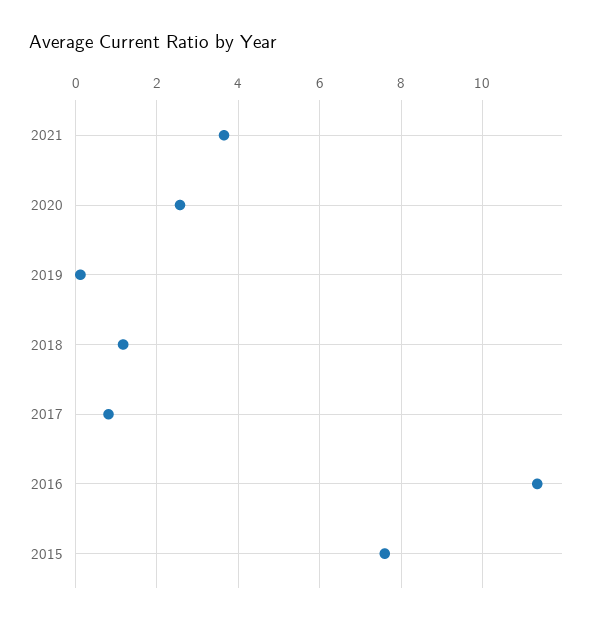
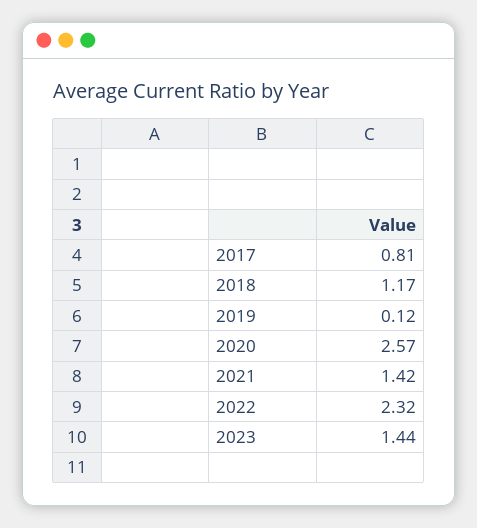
2021: 3.6 -> 1.42
2016: 11.4 -> none
2015: 7.6 -> none
2022: none -> 2.32
2023: none -> 1.44

